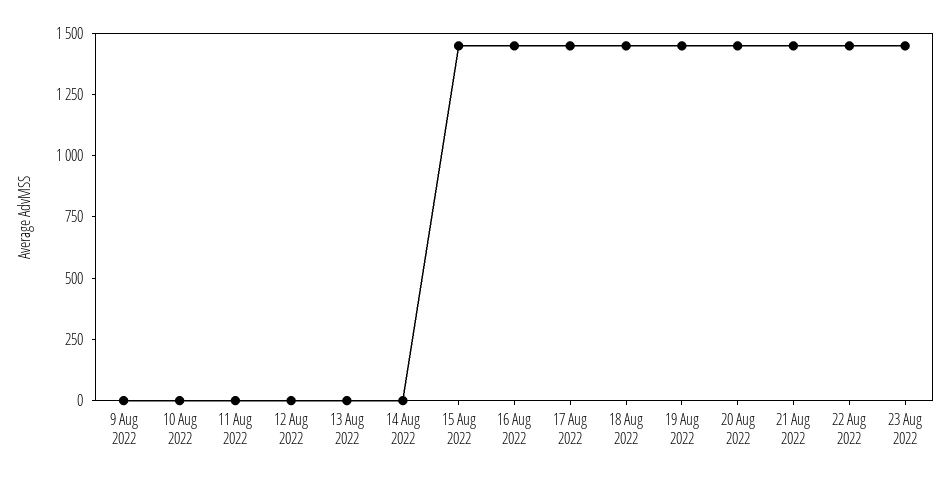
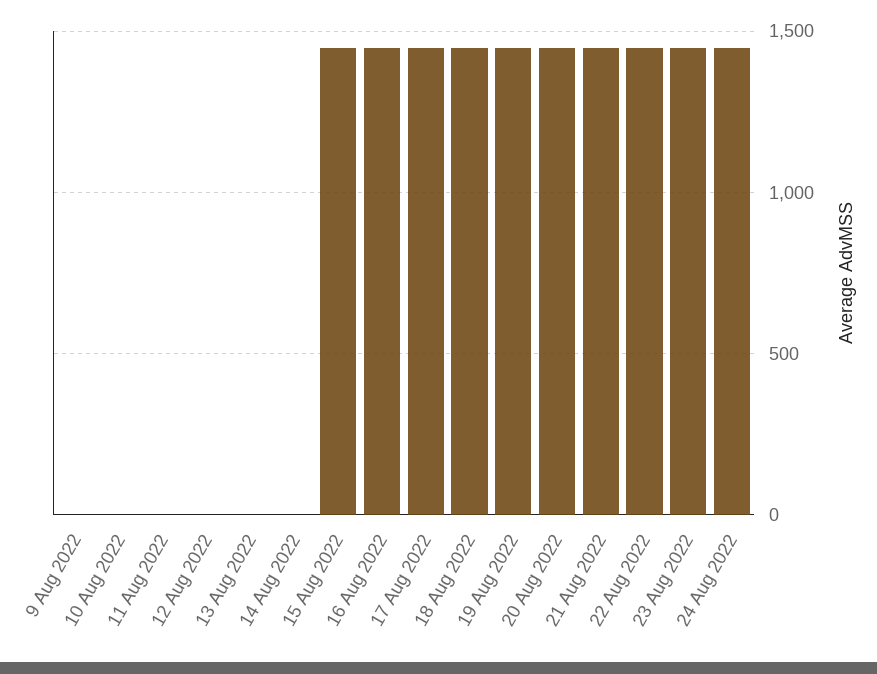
24 Aug 2022: none -> 1450

